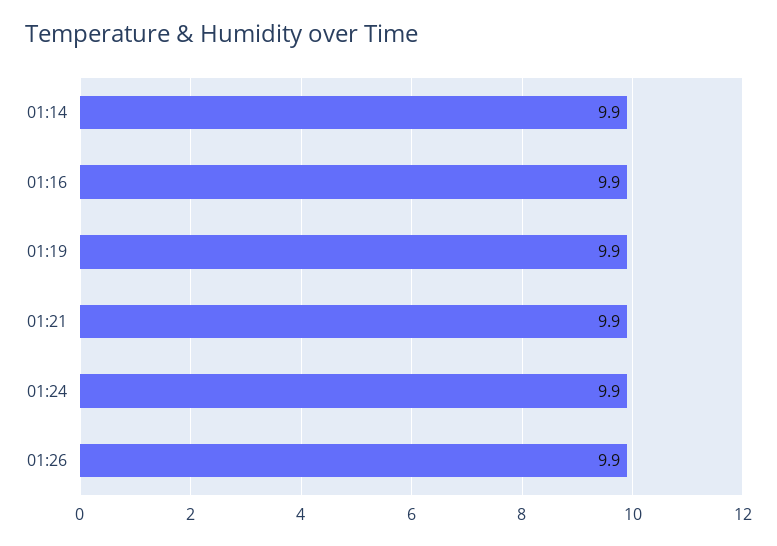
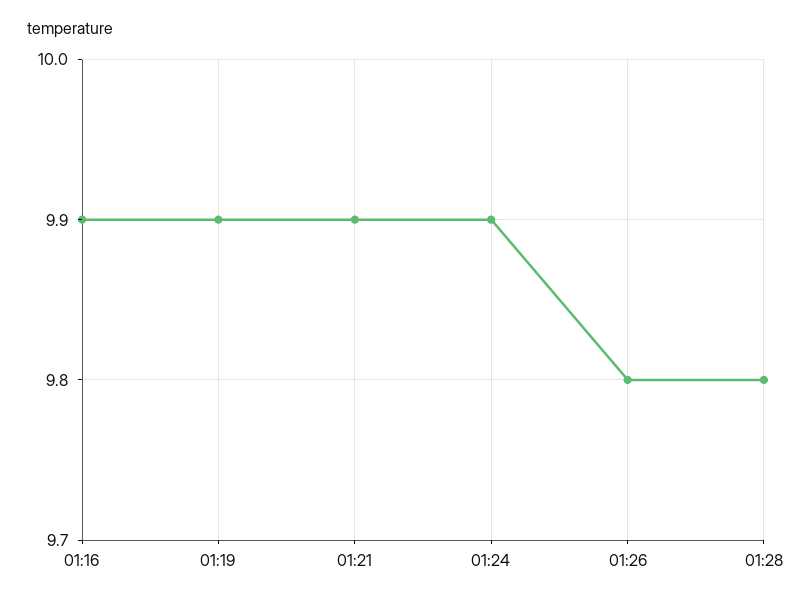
01:14: 9.9 -> none
01:26: 9.9 -> 9.8
01:28: none -> 9.8

